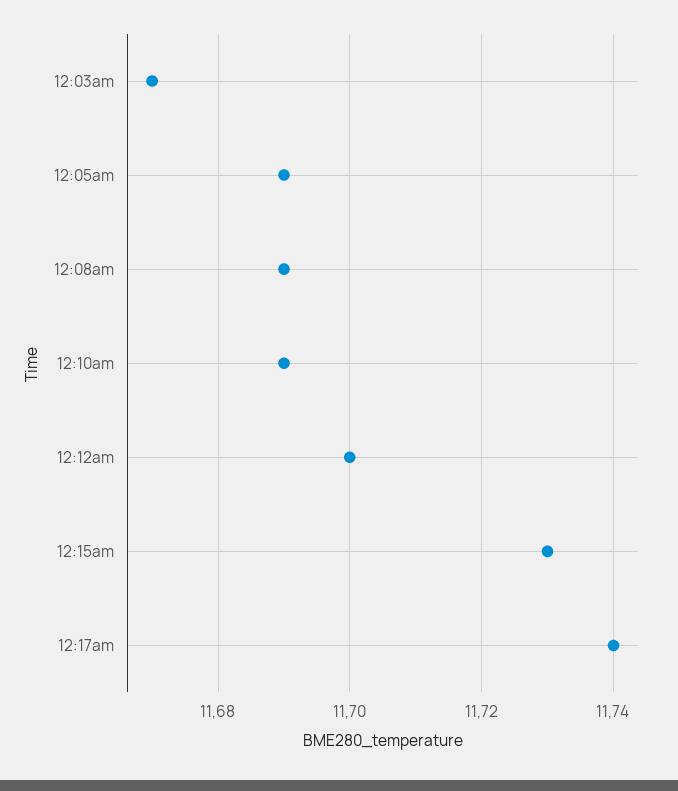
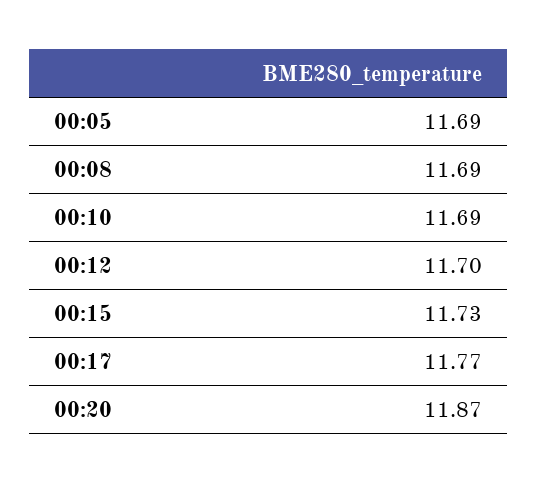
12:03am: 11.67 -> none
12:17am: 11.74 -> 11.77
00:20: none -> 11.87

